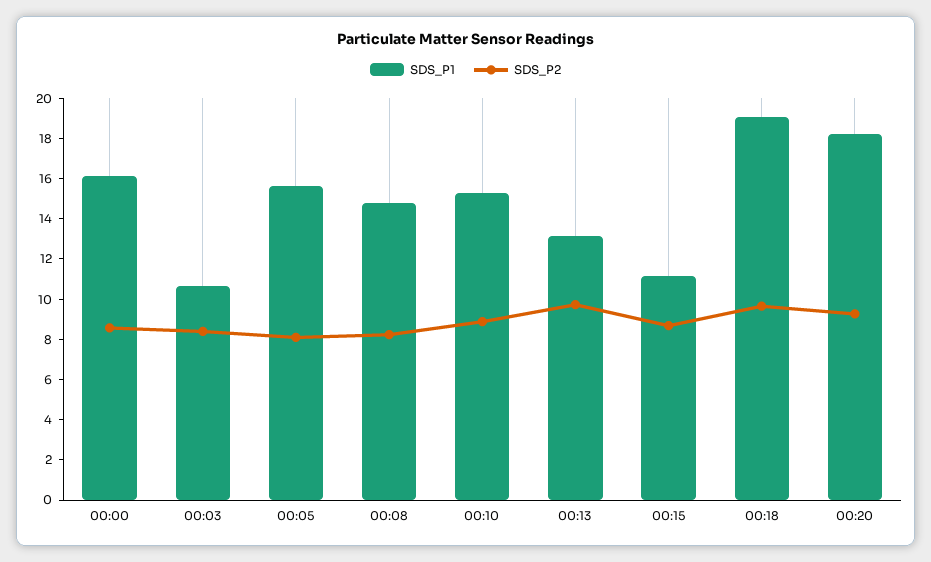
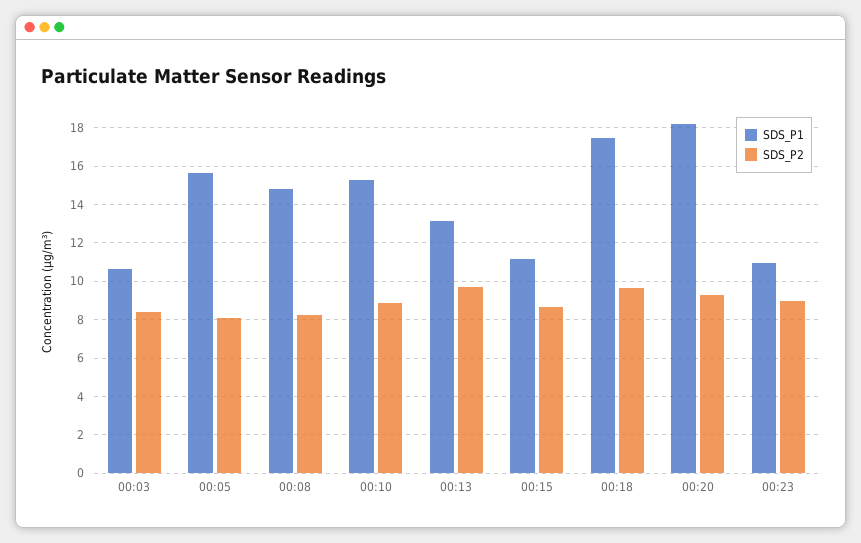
SDS_P1, 00:00: 16 -> none
SDS_P2, 00:00: 8.5 -> none
SDS_P1, 00:18: 19 -> 17.5
SDS_P1, 00:23: none -> 11
SDS_P2, 00:23: none -> 9

